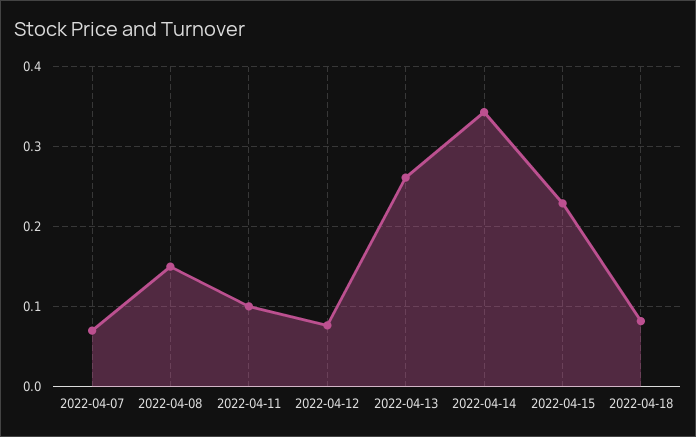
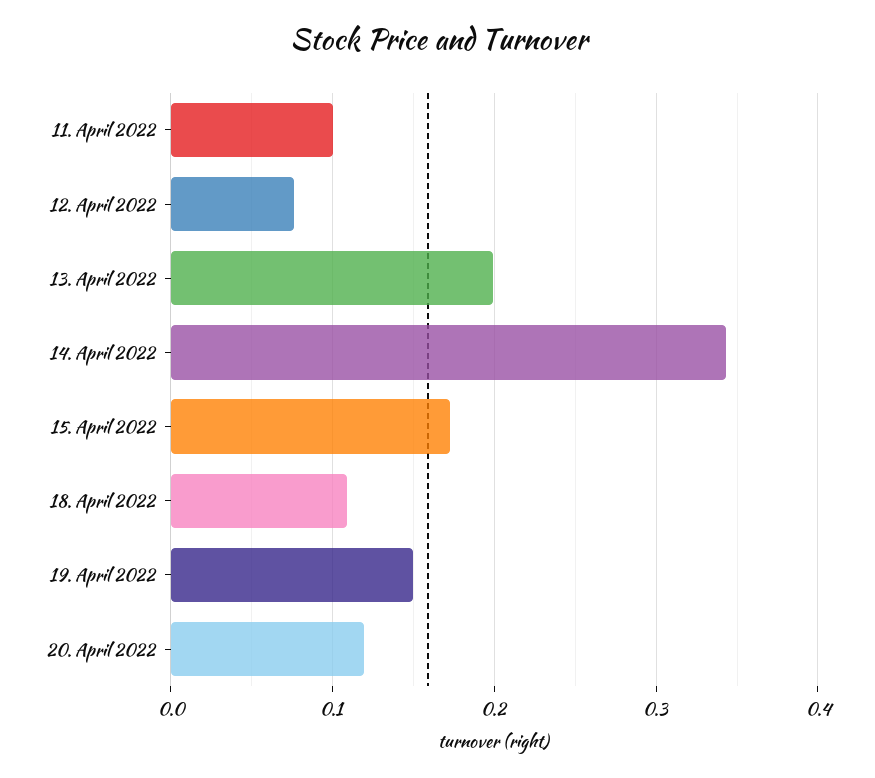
2022-04-07: 0.07 -> none
2022-04-08: 0.15 -> none
2022-04-13: 0.26 -> 0.2
2022-04-15: 0.23 -> 0.17
2022-04-18: 0.08 -> 0.11
19. April 2022: none -> 0.15
20. April 2022: none -> 0.12

